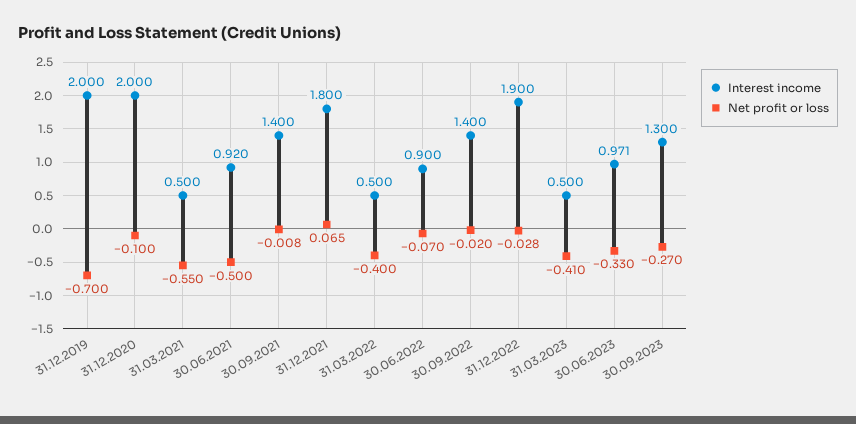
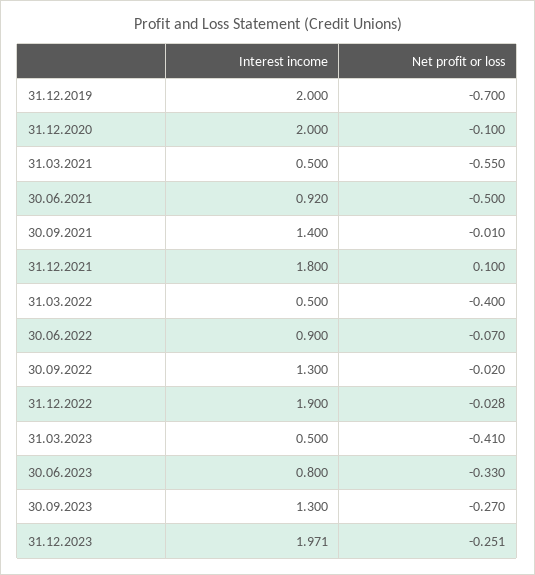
Net profit or loss, 30.09.2021: -0.008 -> -0.01
Net profit or loss, 31.12.2021: 0.065 -> 0.1
Interest income, 30.09.2022: 1.4 -> 1.3
Interest income, 30.06.2023: 0.971 -> 0.8
Interest income, 31.12.2023: none -> 1.971
Net profit or loss, 31.12.2023: none -> -0.251

